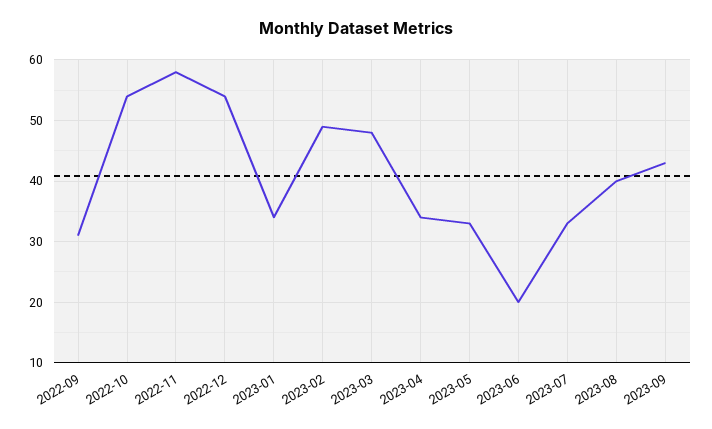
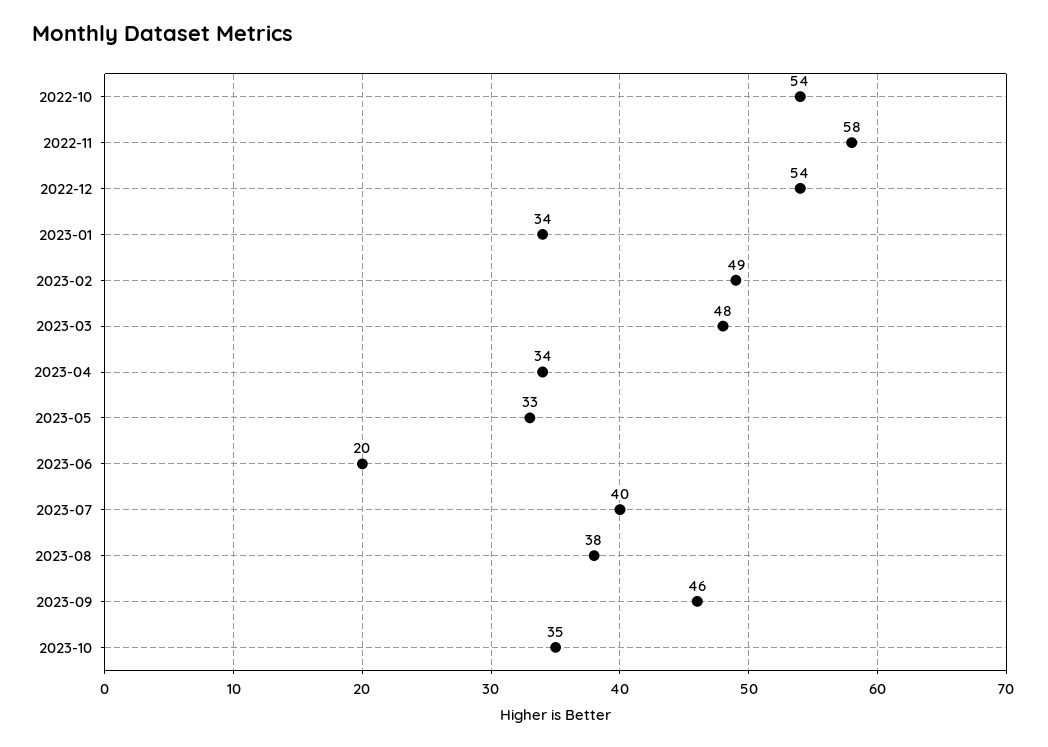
2022-09: 31 -> none
2023-07: 33 -> 40
2023-08: 40 -> 38
2023-09: 43 -> 46
2023-10: none -> 35

